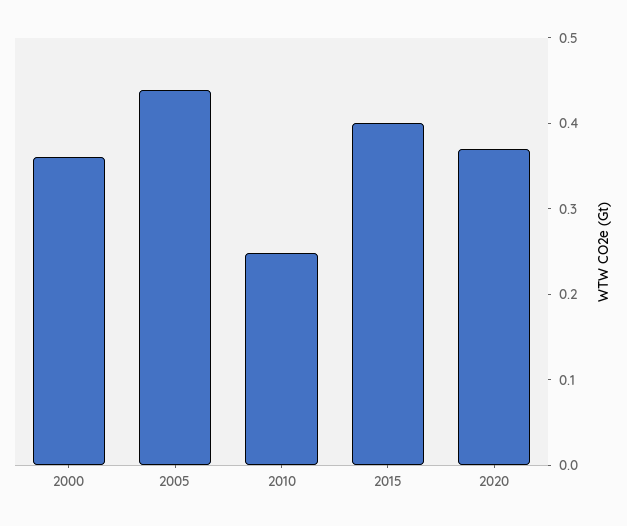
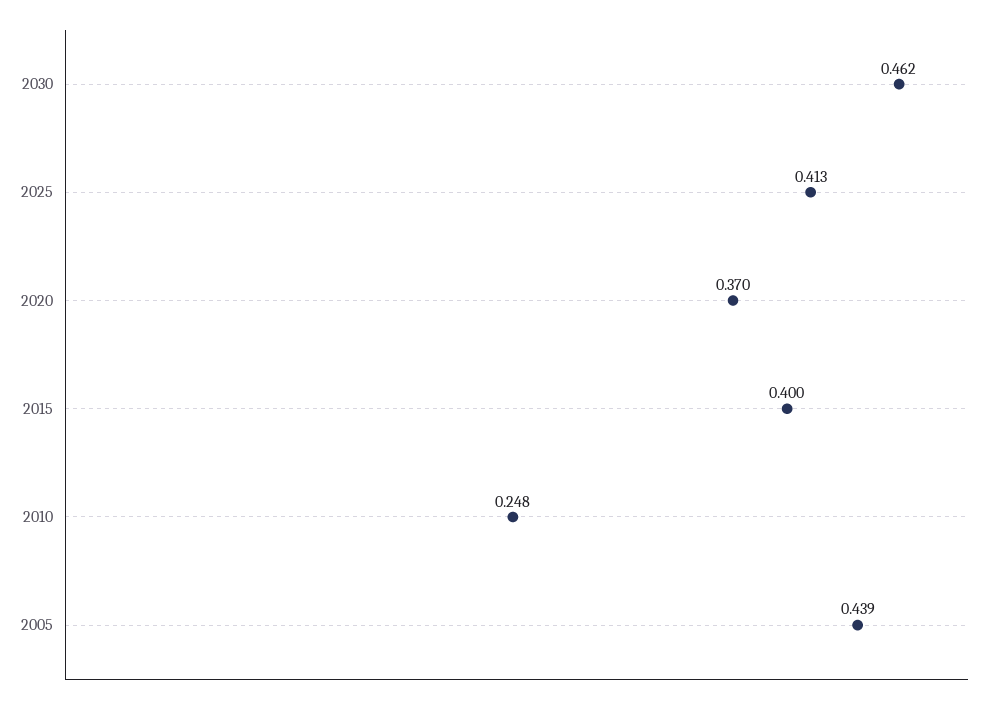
2000: 0.36 -> none
2030: none -> 0.462
2025: none -> 0.413

